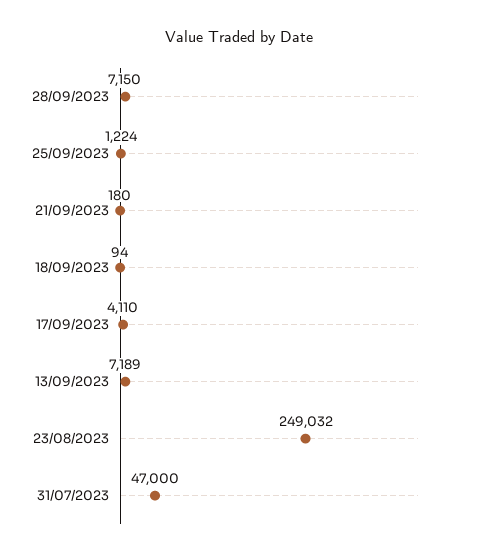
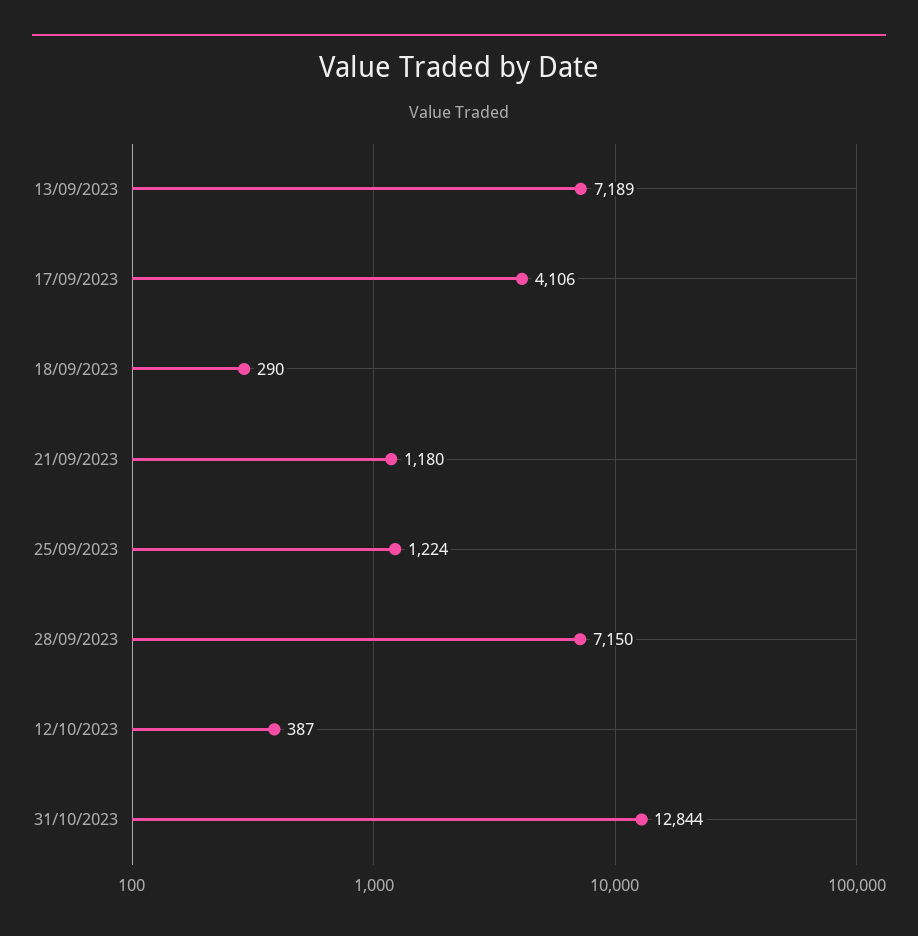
21/09/2023: 180 -> 1180
18/09/2023: 94 -> 290
17/09/2023: 4110 -> 4106
23/08/2023: 249032 -> none
31/07/2023: 47000 -> none
12/10/2023: none -> 387
31/10/2023: none -> 12844

